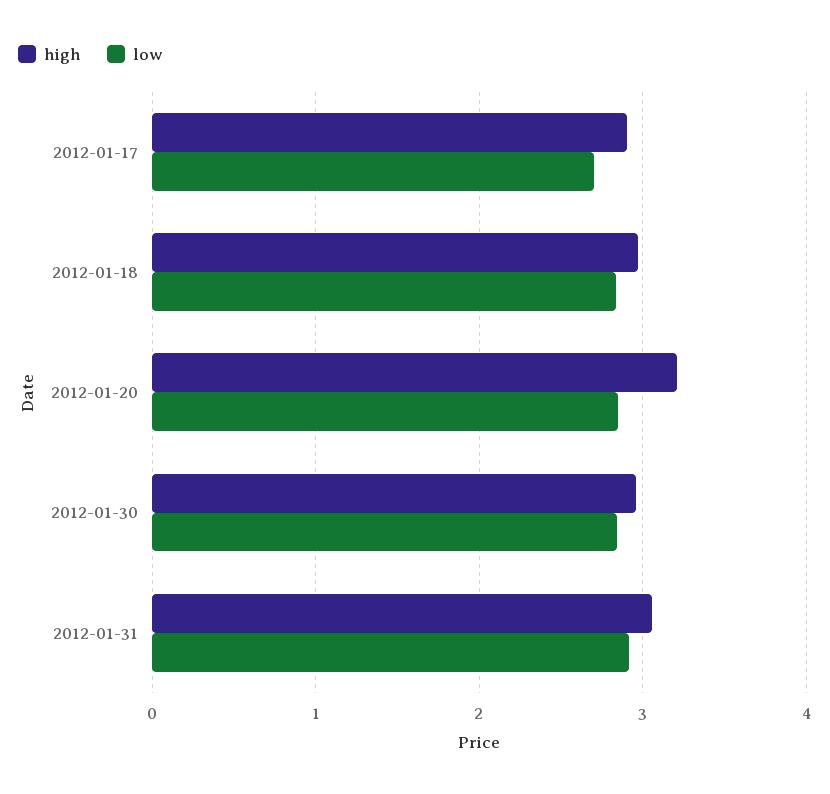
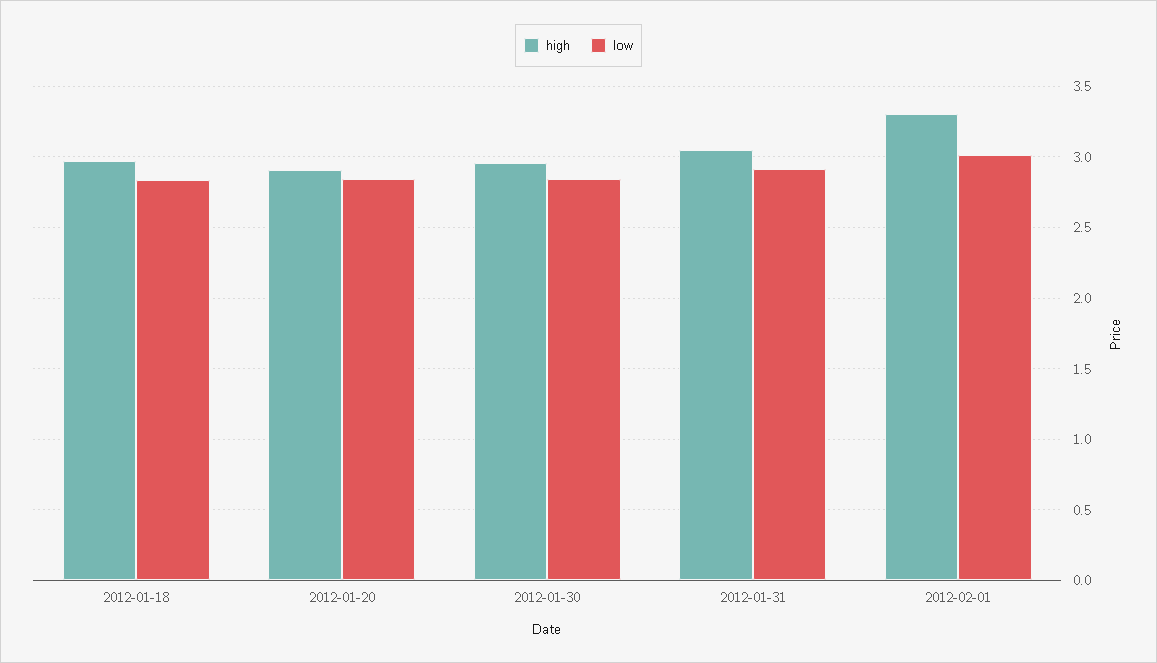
high, 2012-01-17: 2.9 -> none
low, 2012-01-17: 2.7 -> none
high, 2012-01-20: 3.2 -> 2.9
high, 2012-02-01: none -> 3.3
low, 2012-02-01: none -> 3

